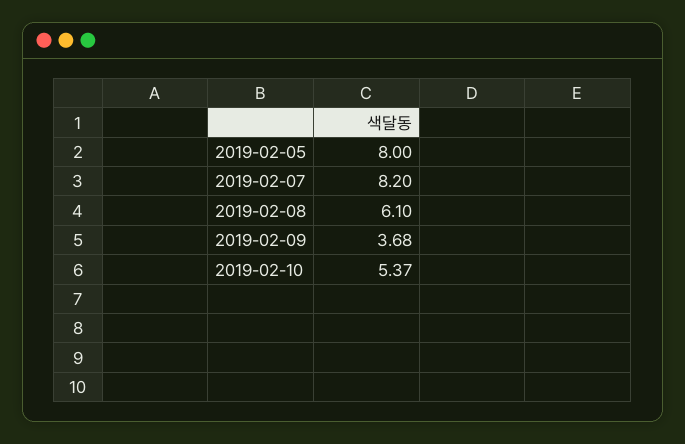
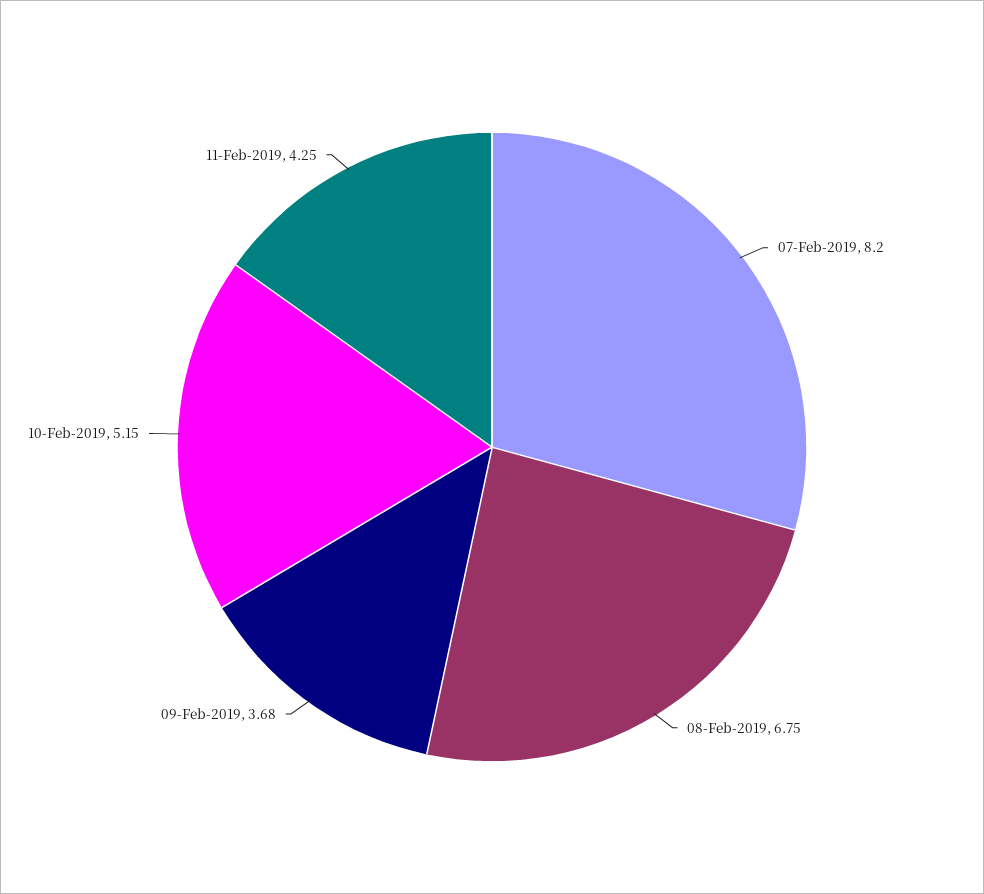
2019-02-05: 8 -> none
2019-02-08: 6.1 -> 6.75
2019-02-10: 5.37 -> 5.15
11-Feb-2019: none -> 4.25

